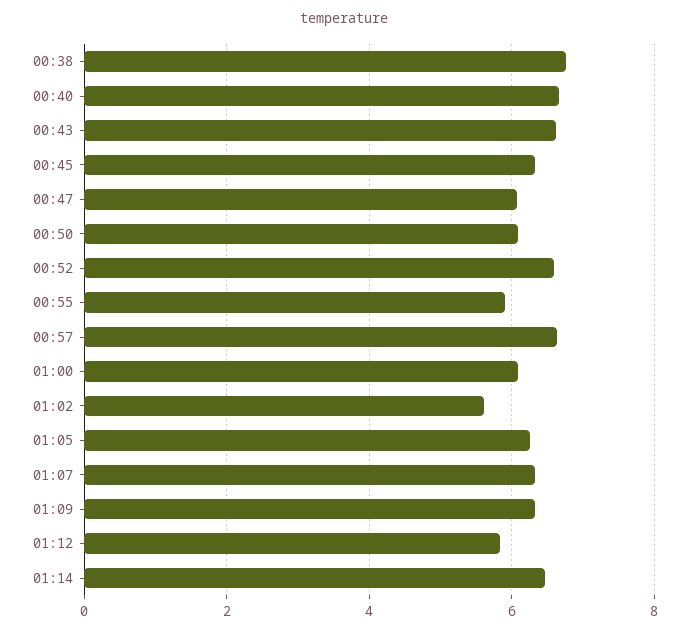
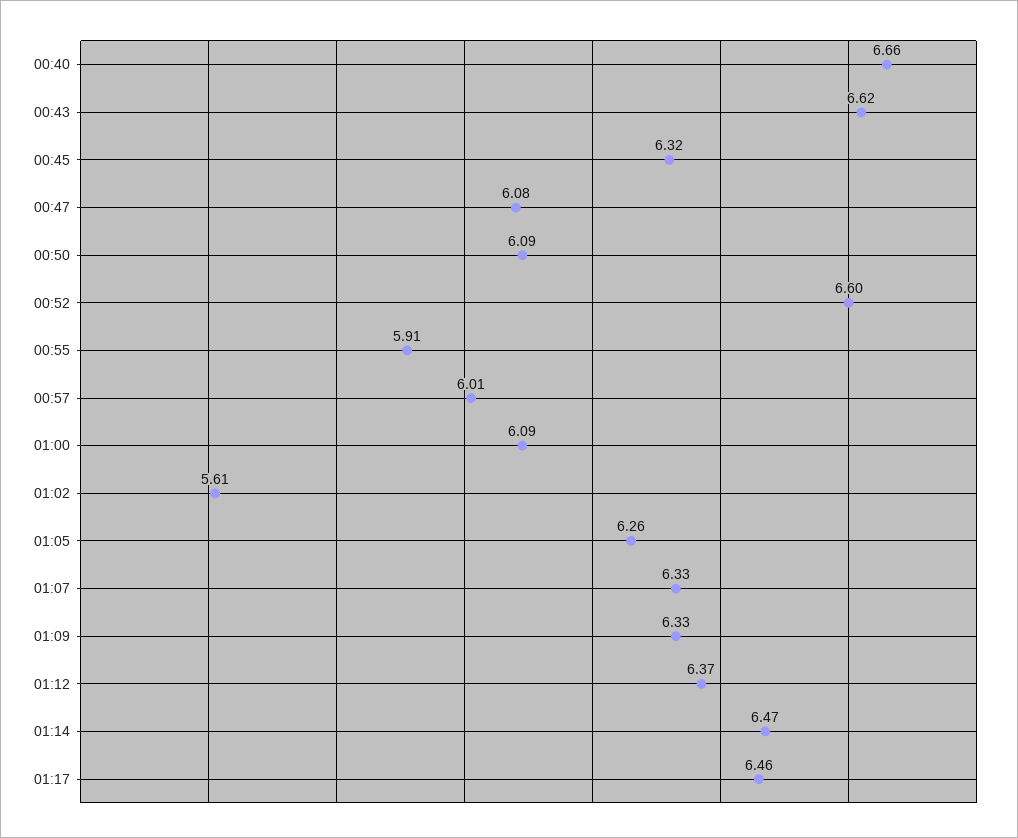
00:38: 6.8 -> none
00:57: 6.6 -> 6.01
01:12: 5.8 -> 6.37
01:17: none -> 6.46

